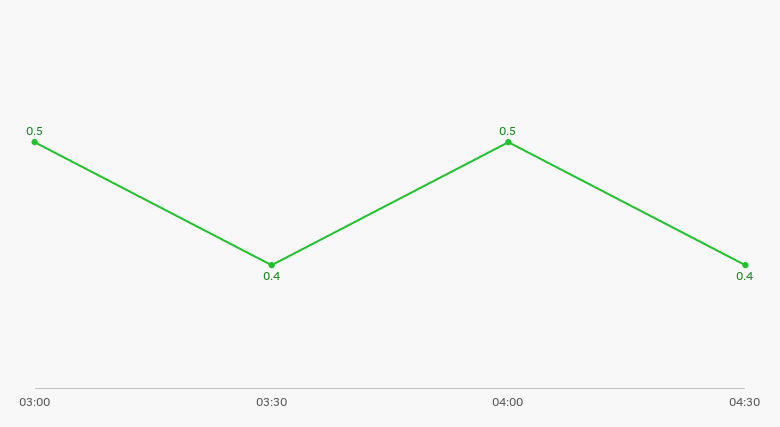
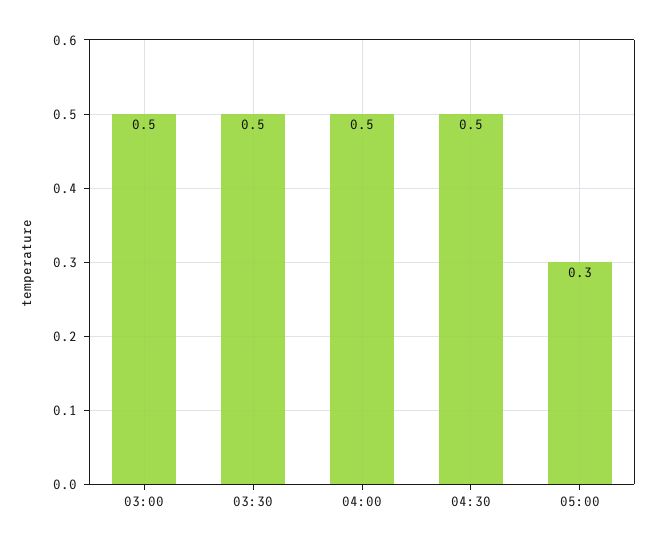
03:30: 0.4 -> 0.5
04:30: 0.4 -> 0.5
05:00: none -> 0.3

